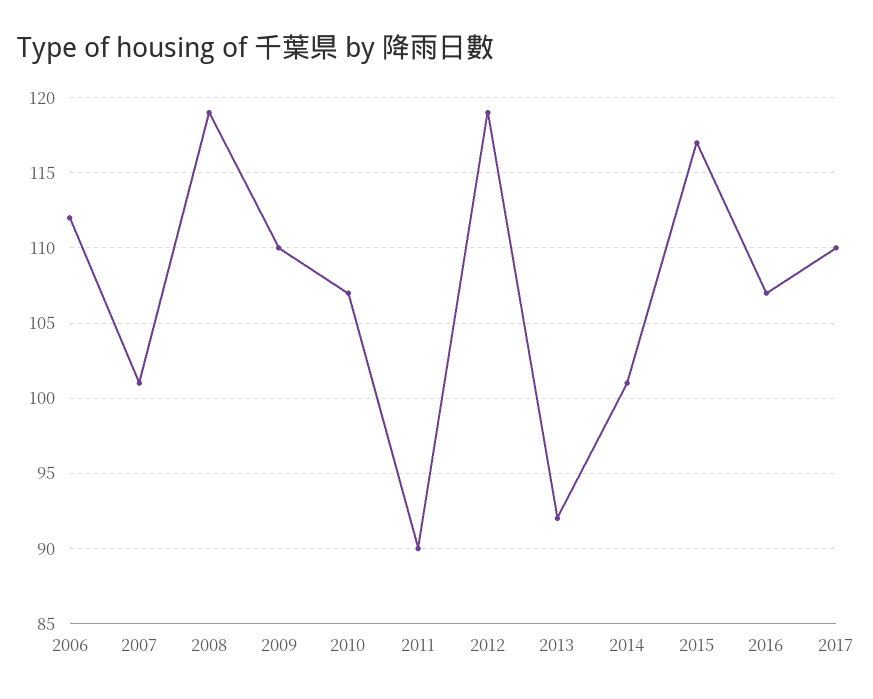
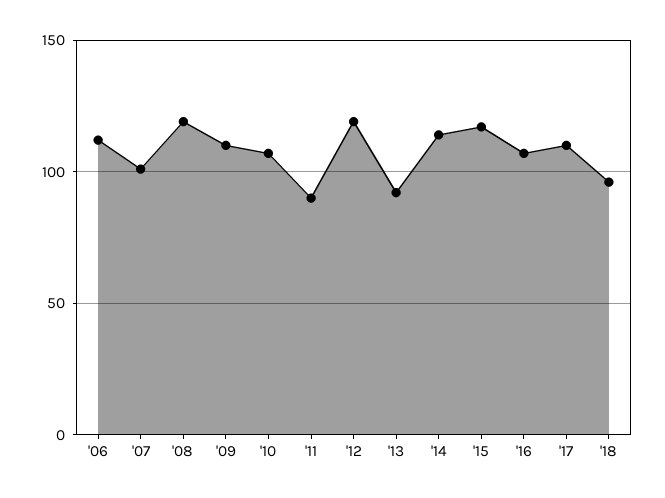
2014: 101 -> 115
'18: none -> 95

